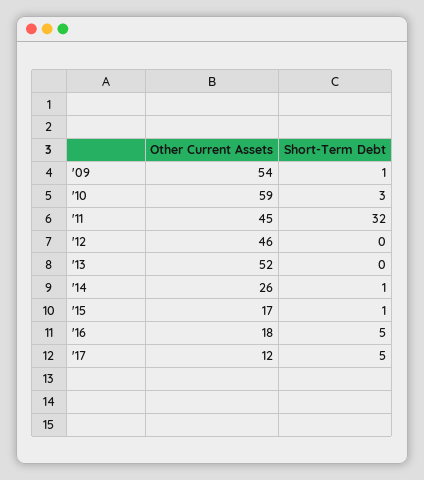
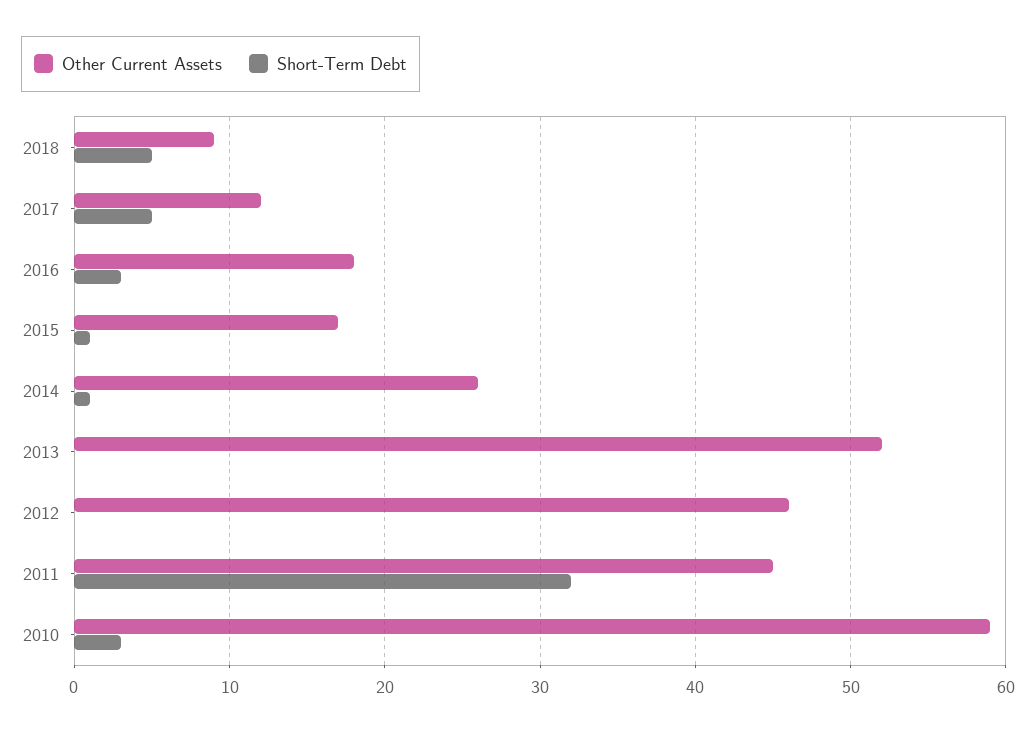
Other Current Assets, '09: 54 -> none
Short-Term Debt, '09: 1 -> none
Short-Term Debt, '16: 5 -> 3
Other Current Assets, 2018: none -> 9
Short-Term Debt, 2018: none -> 5

